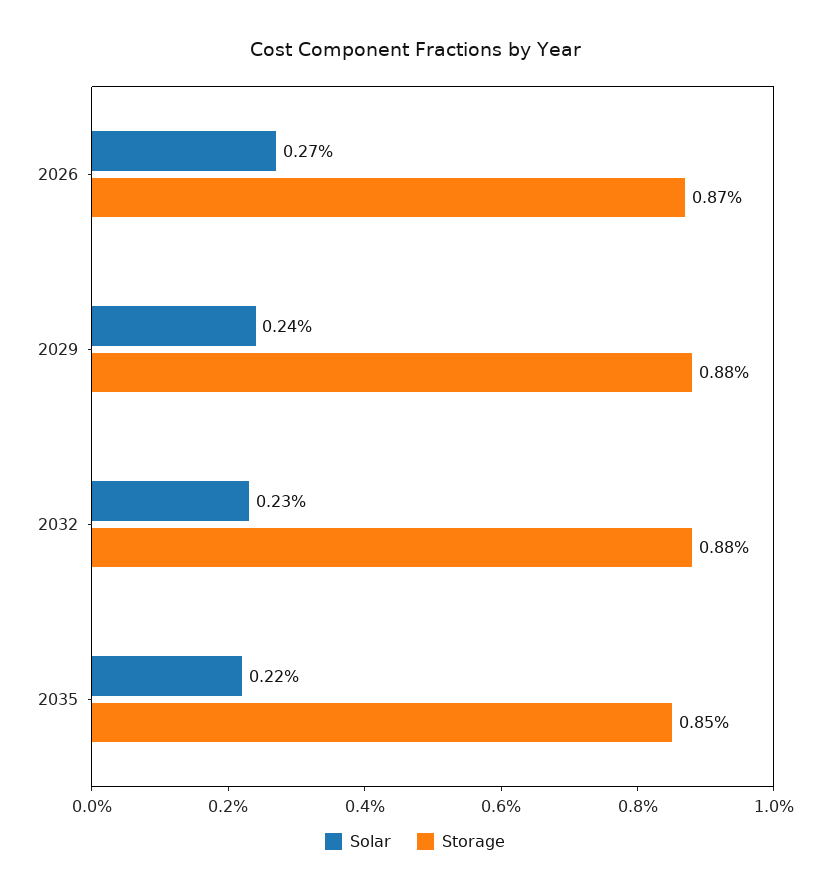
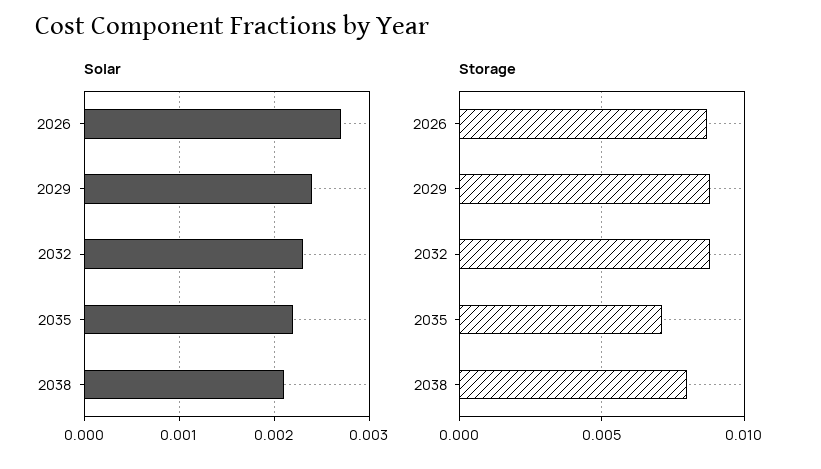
Storage, 2035: 0.0085 -> 0.007
Solar, 2038: none -> 0.0021
Storage, 2038: none -> 0.008

